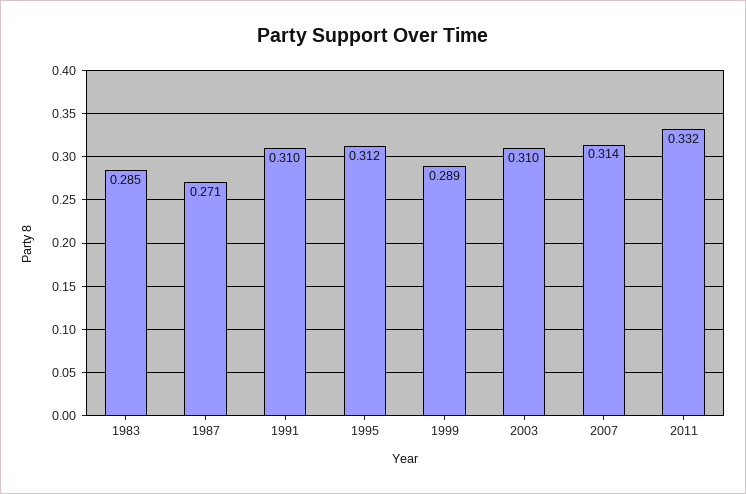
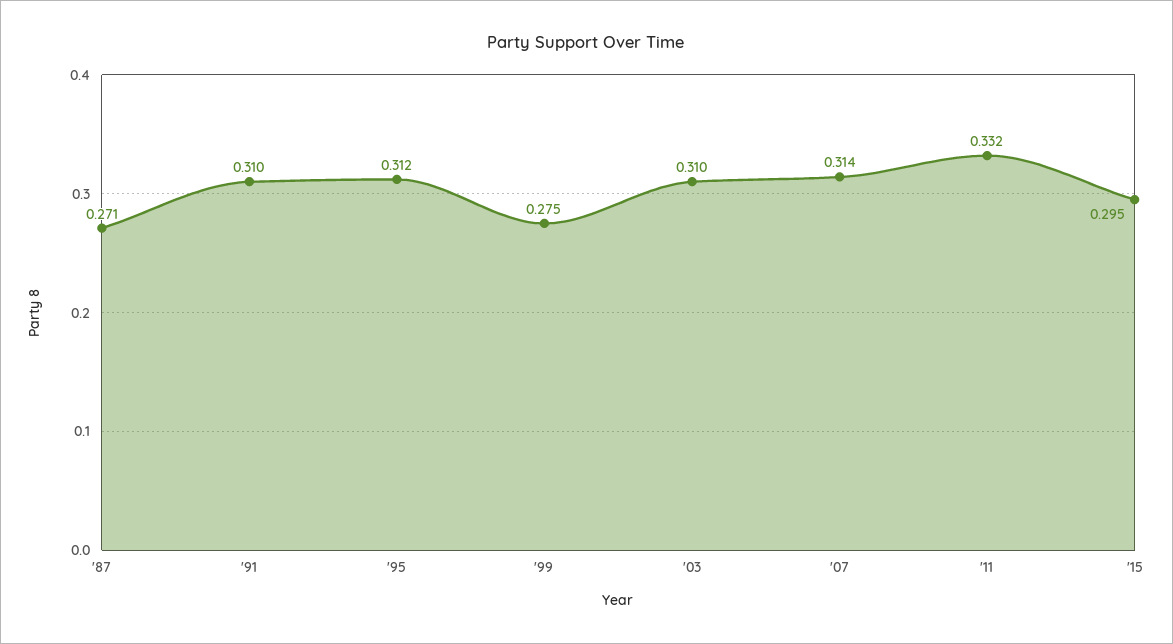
1983: 0.285 -> none
1999: 0.289 -> 0.275
'15: none -> 0.295

